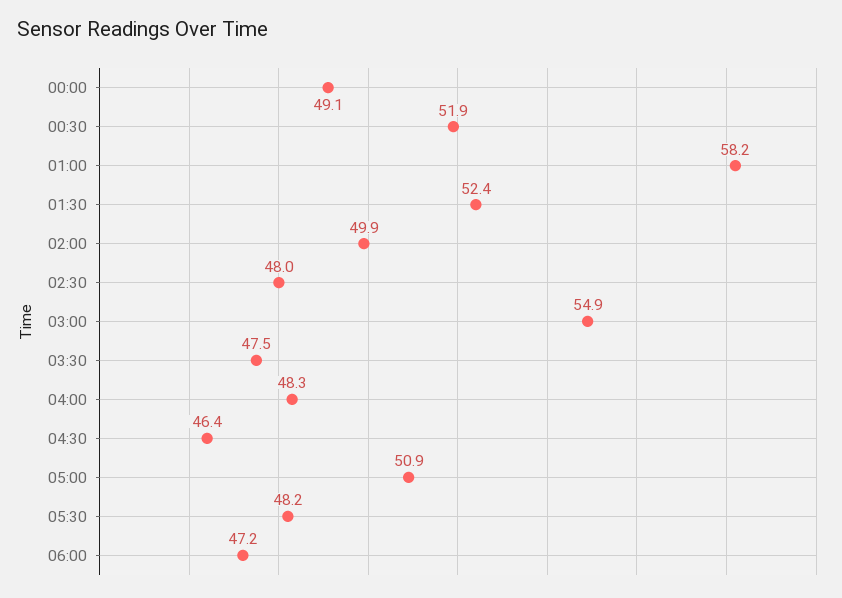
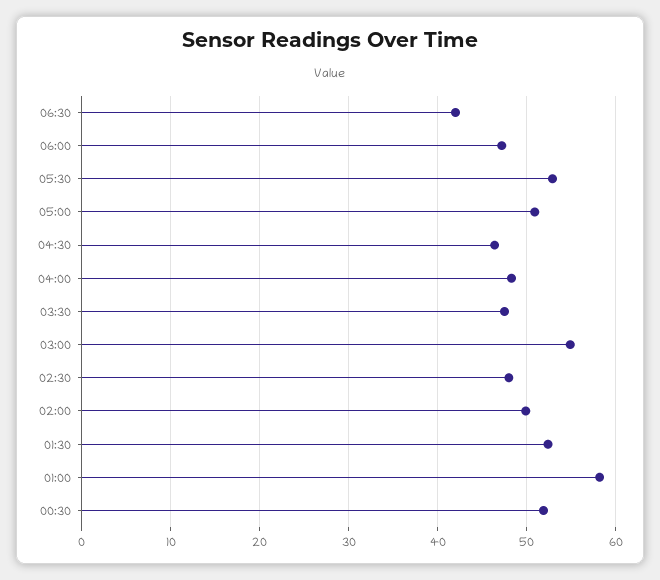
00:00: 49.1 -> none
05:30: 48.2 -> 53
06:30: none -> 42

